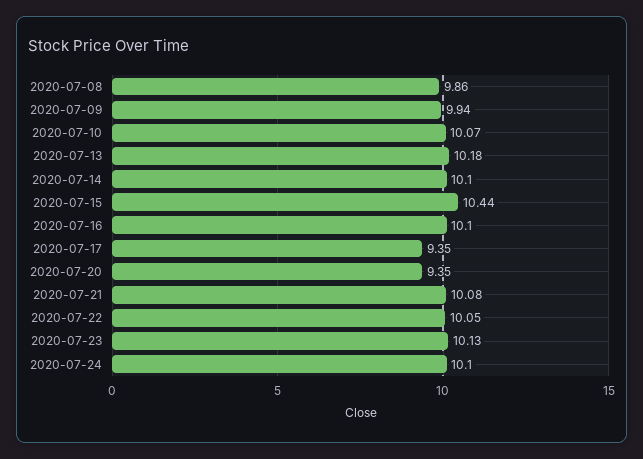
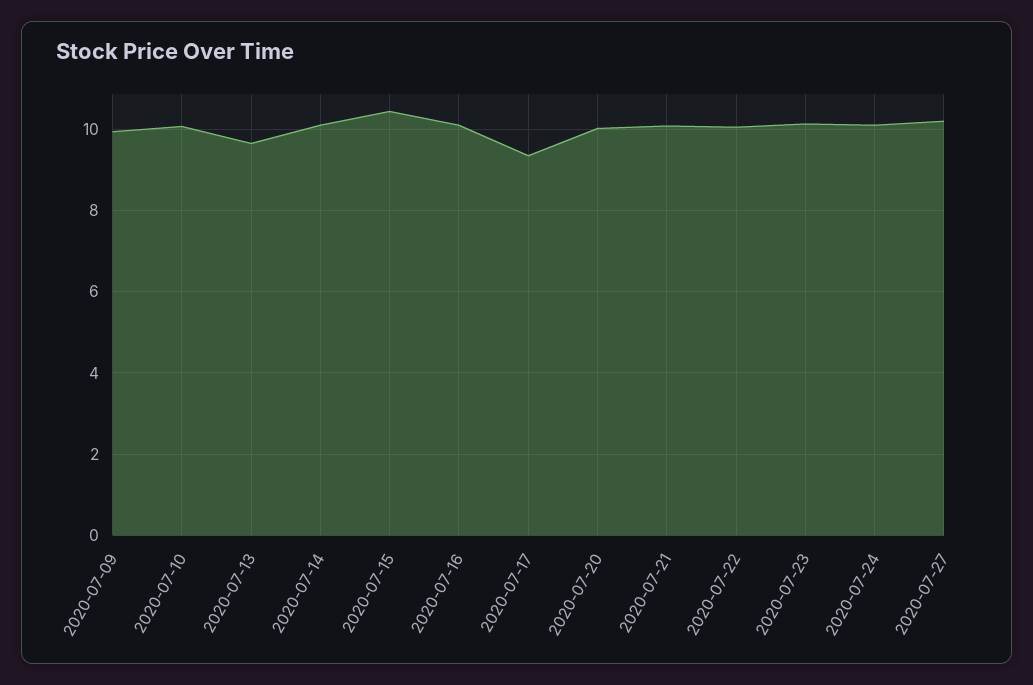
2020-07-08: 9.86 -> none
2020-07-13: 10.18 -> 9.6
2020-07-20: 9.35 -> 10
2020-07-27: none -> 10.2

